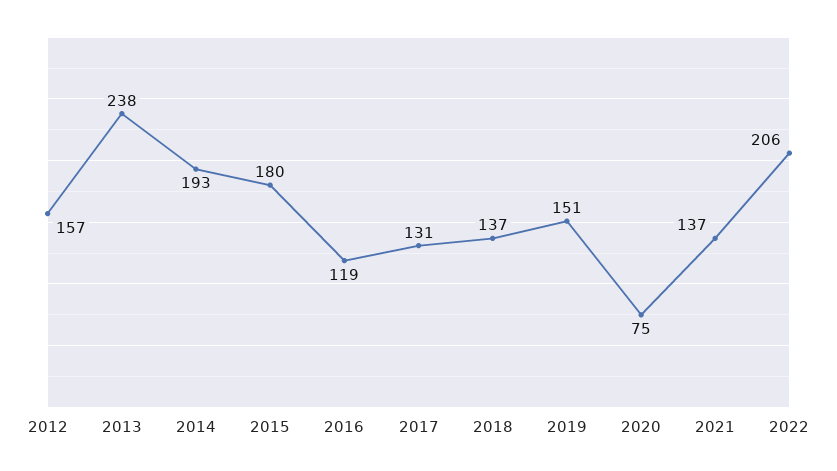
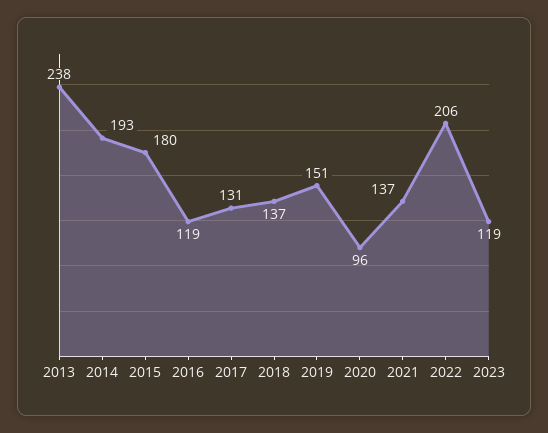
2012: 157 -> none
2020: 75 -> 96
2023: none -> 119

